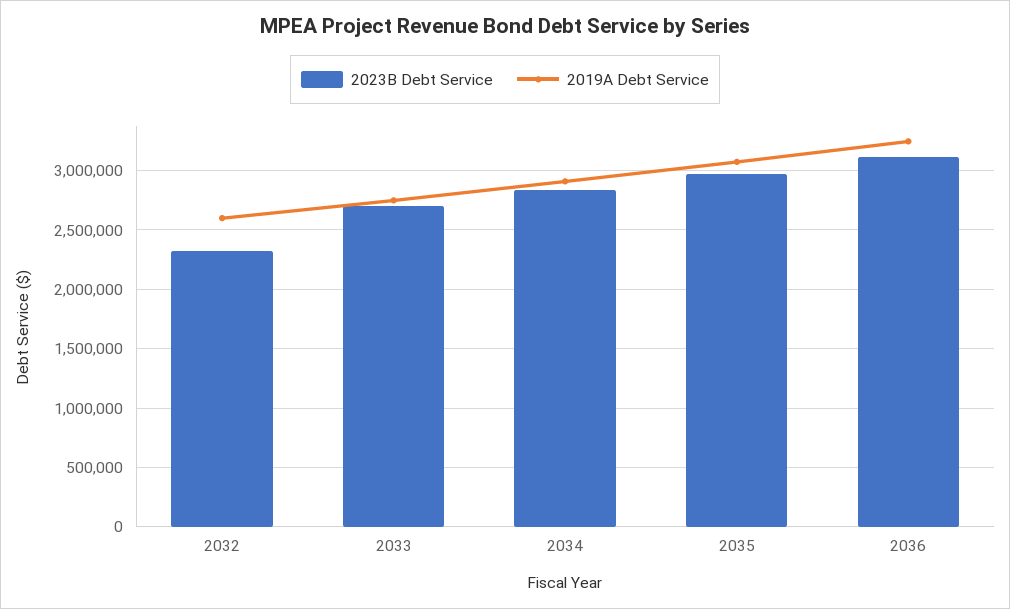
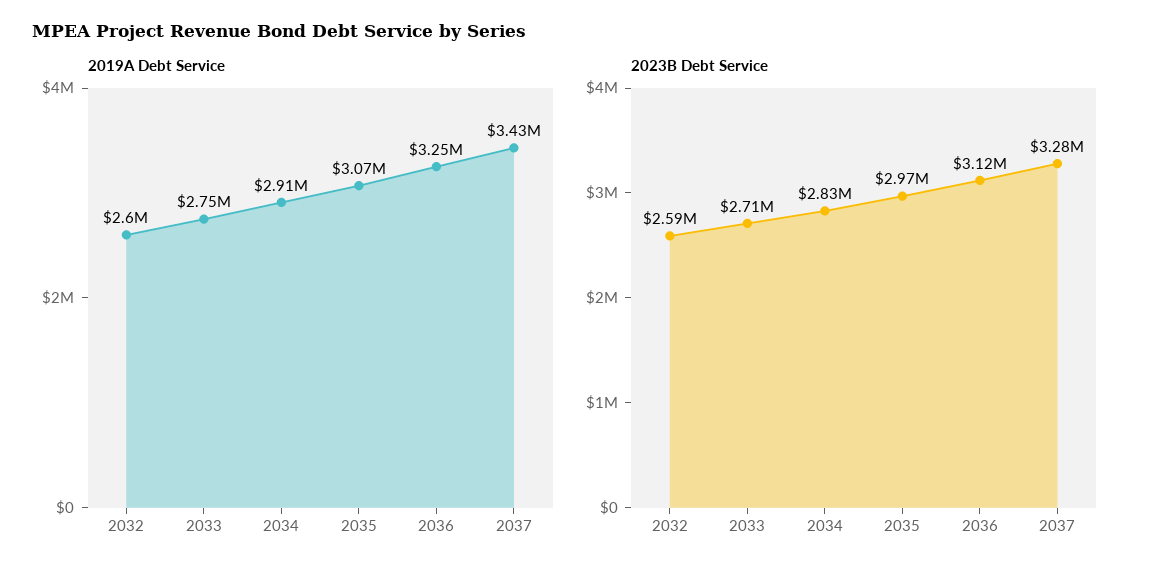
2023B Debt Service, 2032: 2300000 -> 2590000
2019A Debt Service, 2037: none -> 3430000
2023B Debt Service, 2037: none -> 3280000

